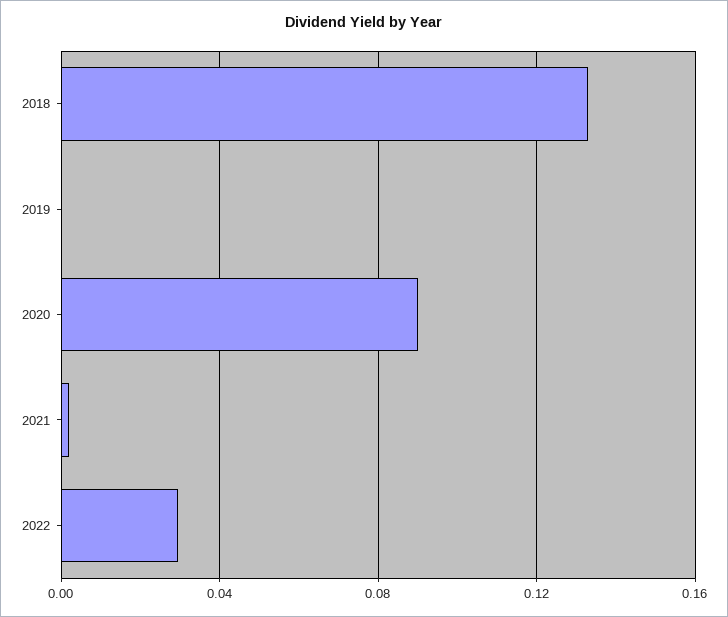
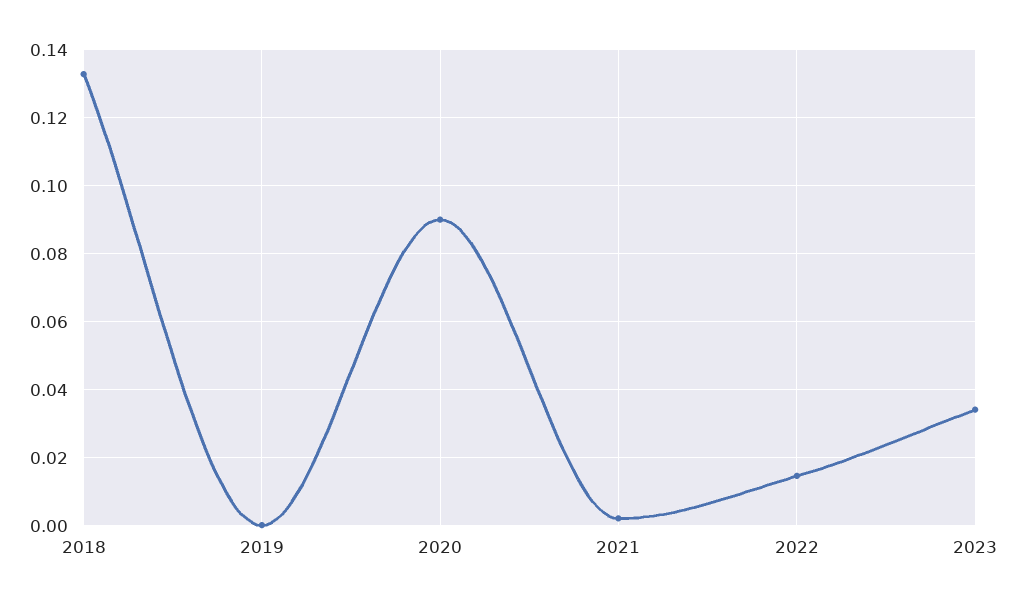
2022: 0.03 -> 0.014
2023: none -> 0.034

